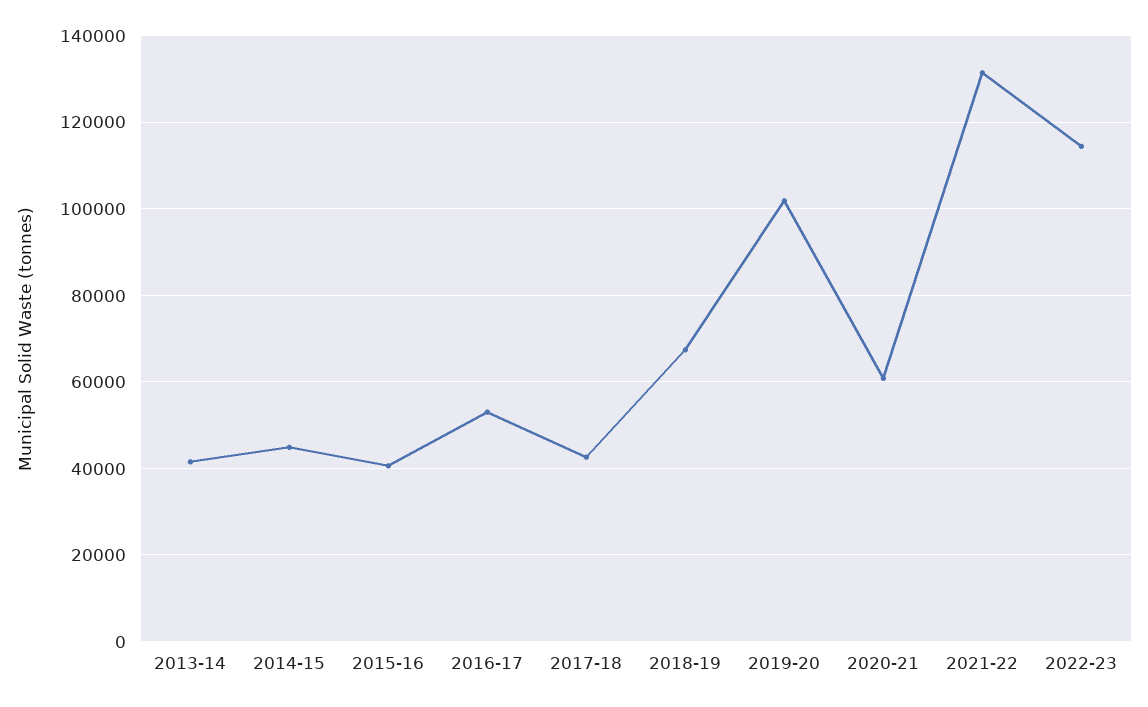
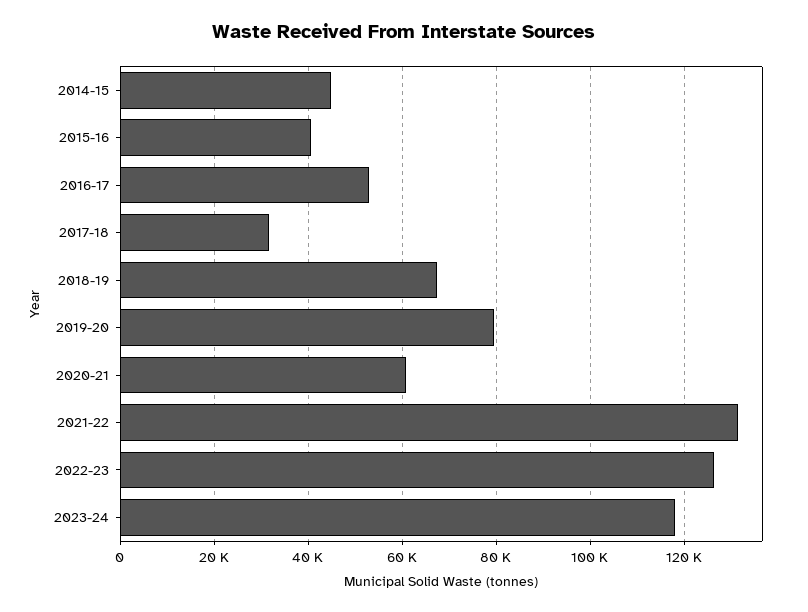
2013-14: 42000 -> none
2017-18: 42000 -> 32000
2019-20: 102000 -> 80000
2022-23: 114000 -> 126000
2023-24: none -> 118000

